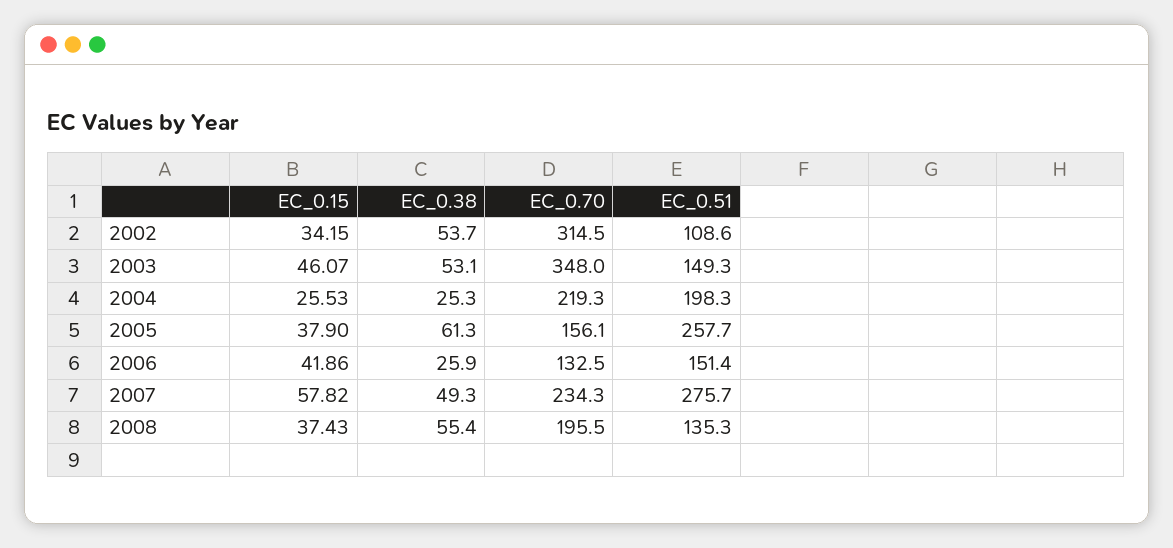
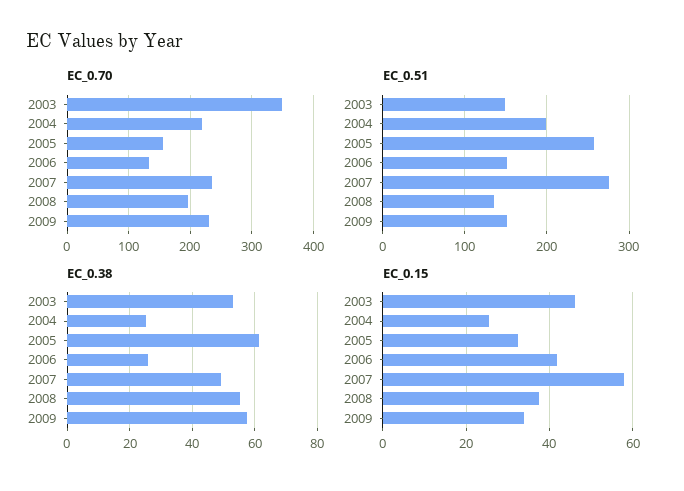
EC_0.15, 2002: 34.15 -> none
EC_0.38, 2002: 53.7 -> none
EC_0.70, 2002: 314.5 -> none
EC_0.51, 2002: 108.6 -> none
EC_0.15, 2005: 37.9 -> 32
EC_0.70, 2009: none -> 230
EC_0.51, 2009: none -> 150
EC_0.38, 2009: none -> 58
EC_0.15, 2009: none -> 34

